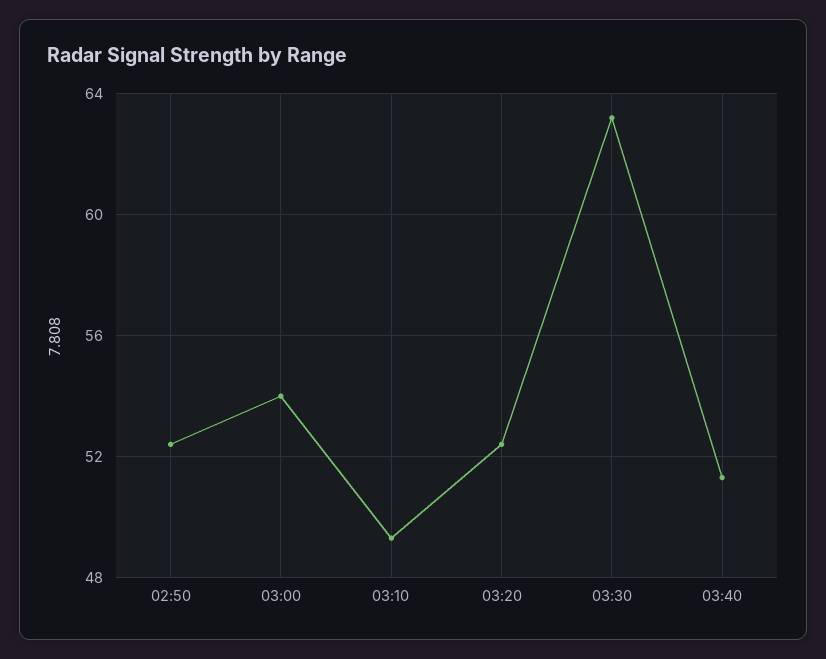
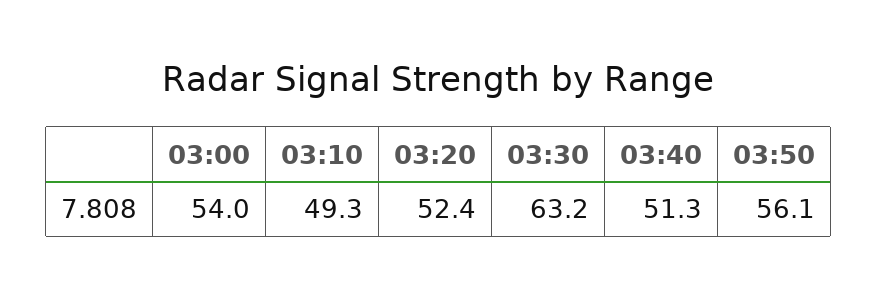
02:50: 52.5 -> none
03:50: none -> 56.1

